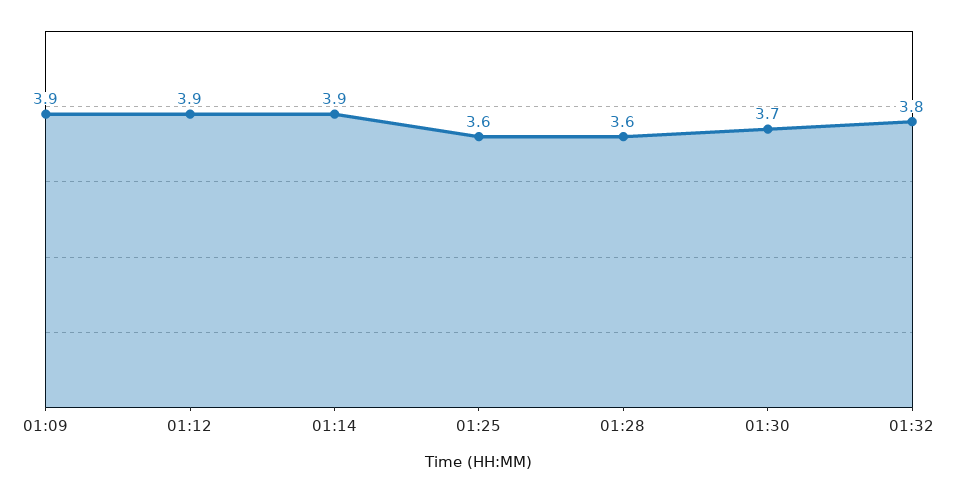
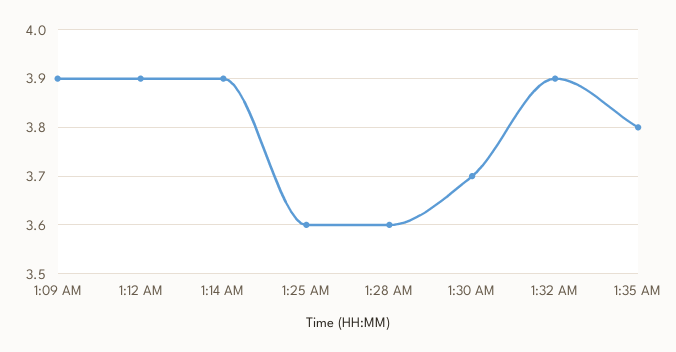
01:32: 3.8 -> 3.9
1:35 AM: none -> 3.8

